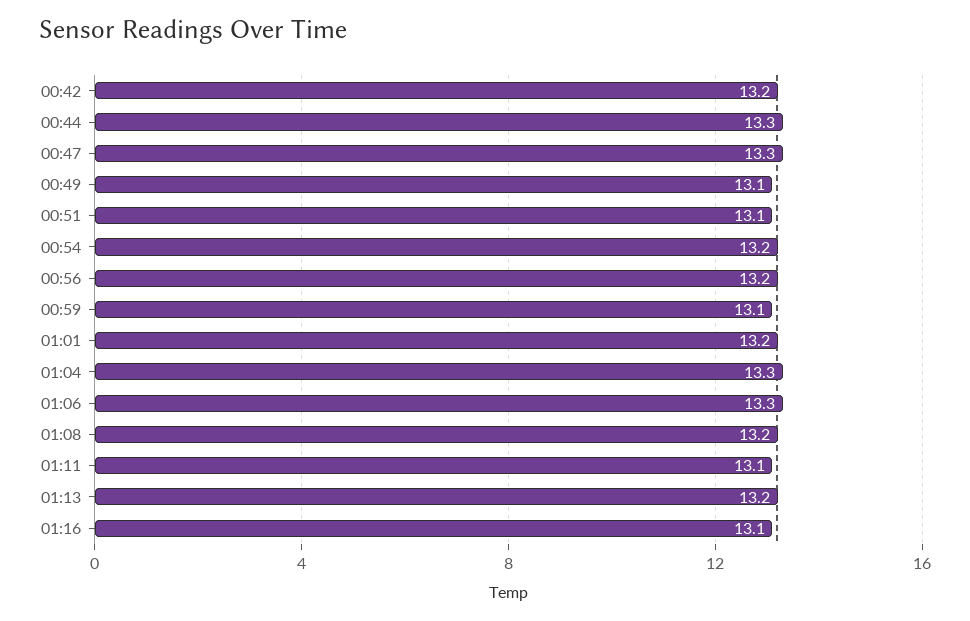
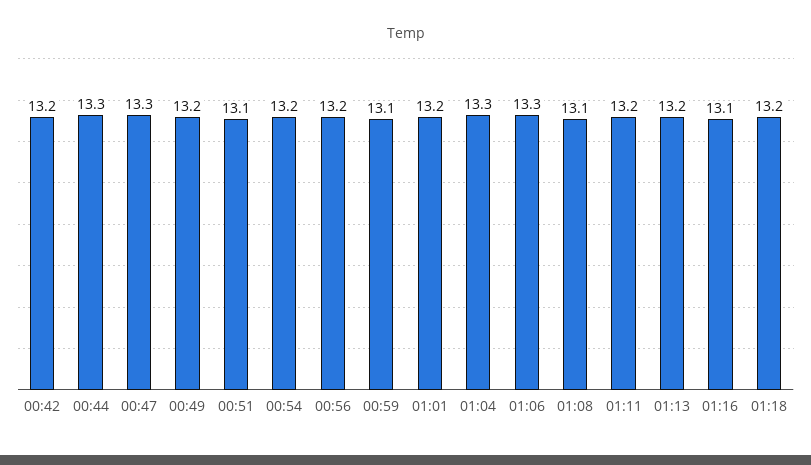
00:49: 13.1 -> 13.2
01:08: 13.2 -> 13.1
01:11: 13.1 -> 13.2
01:18: none -> 13.2

